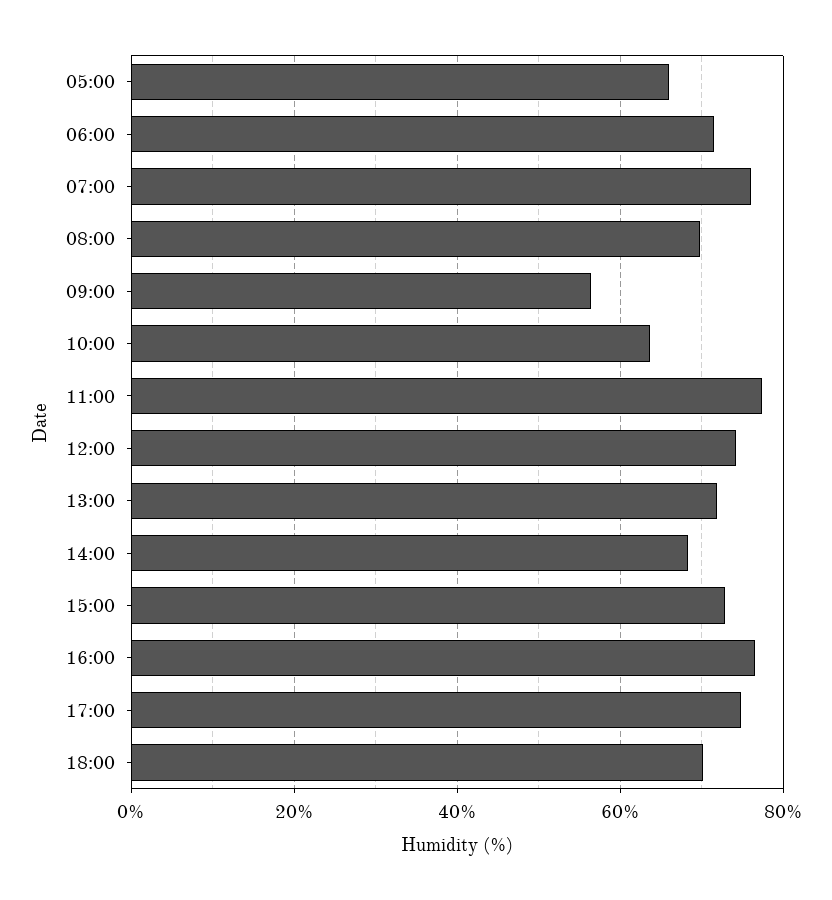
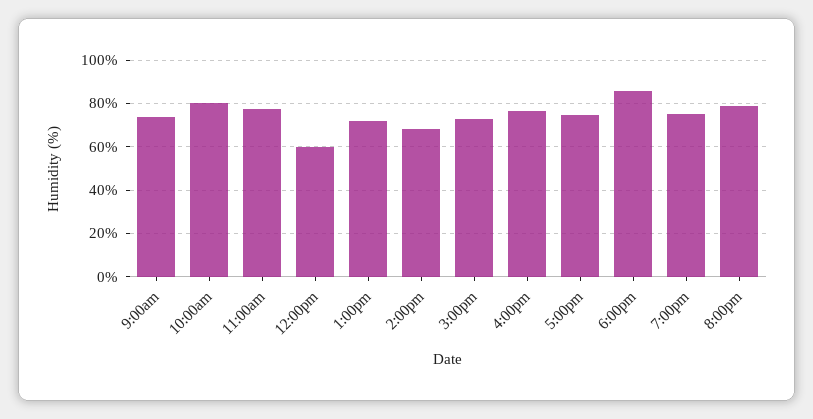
05:00: 66 -> none
06:00: 72 -> none
07:00: 76 -> none
08:00: 70 -> none
09:00: 56 -> 75
10:00: 64 -> 80
12:00: 74 -> 60
18:00: 70 -> 85
7:00pm: none -> 75
8:00pm: none -> 80

